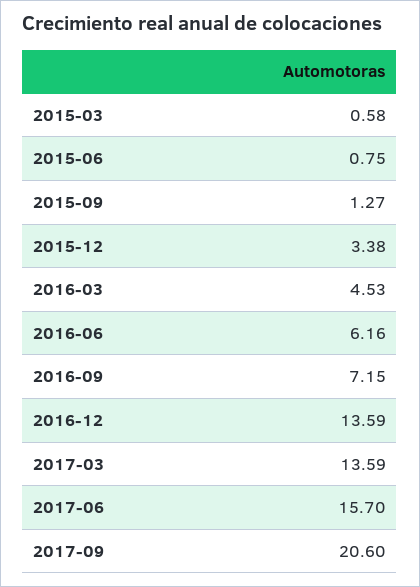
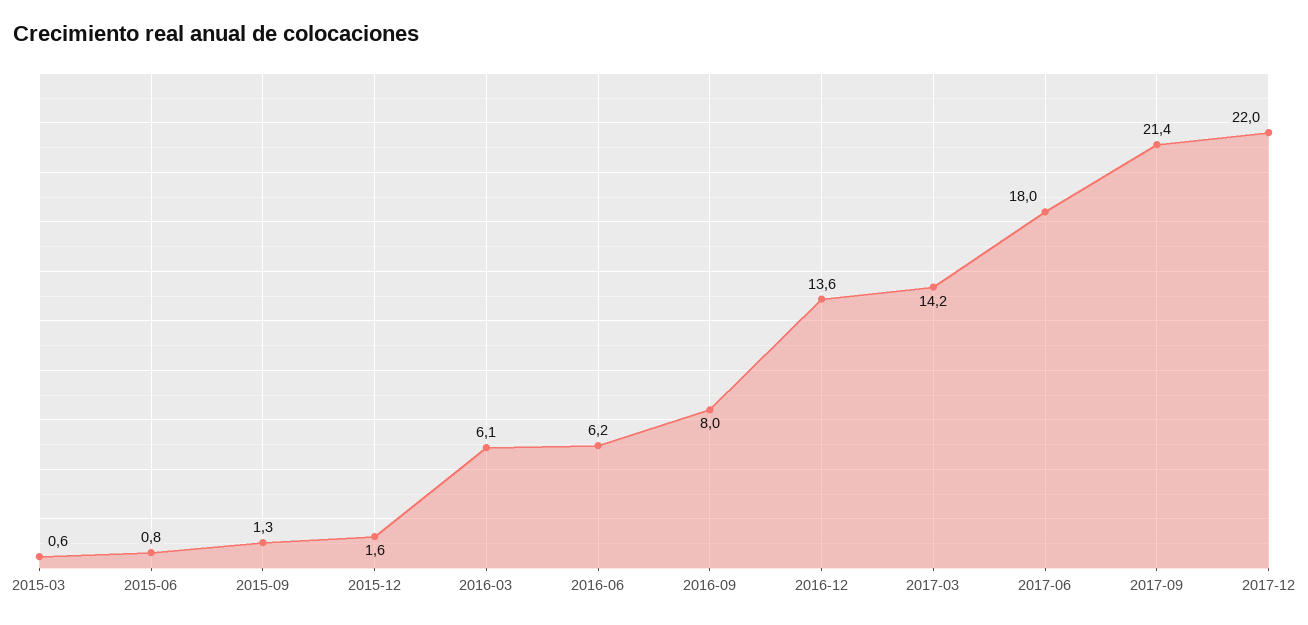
2015-12: 3.38 -> 1.6
2016-03: 4.53 -> 6.1
2016-09: 7.15 -> 8
2017-03: 13.59 -> 14.2
2017-06: 15.7 -> 18
2017-09: 20.6 -> 21.4
2017-12: none -> 22

